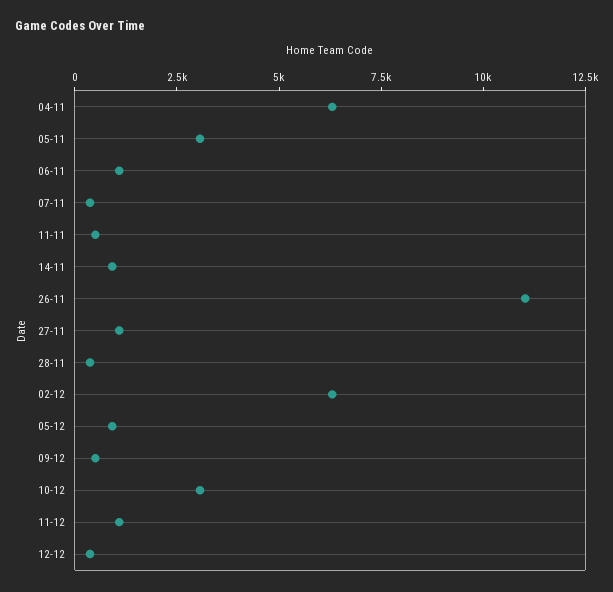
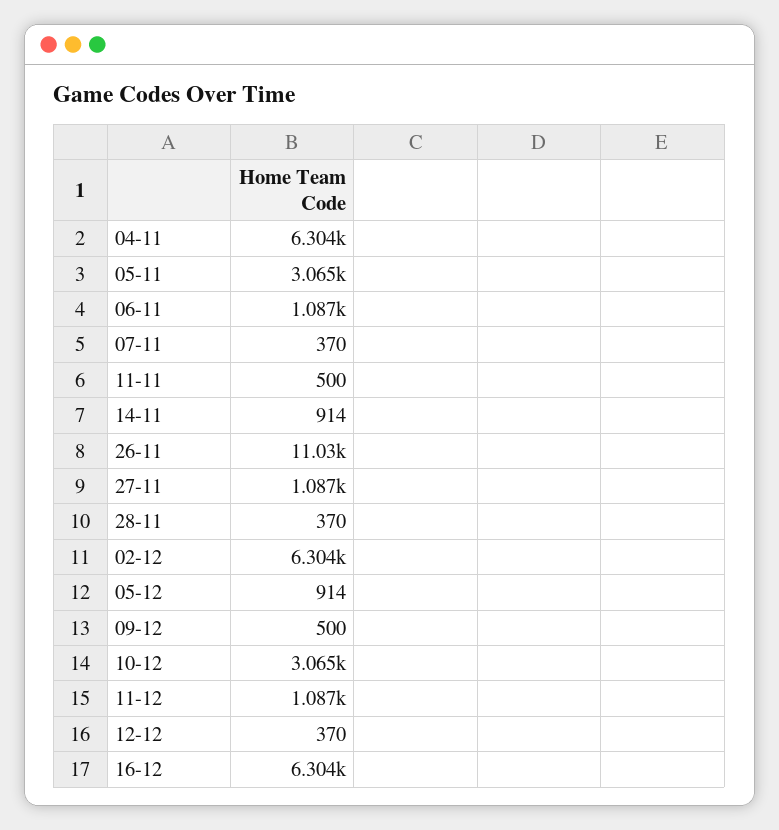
16-12: none -> 6304

